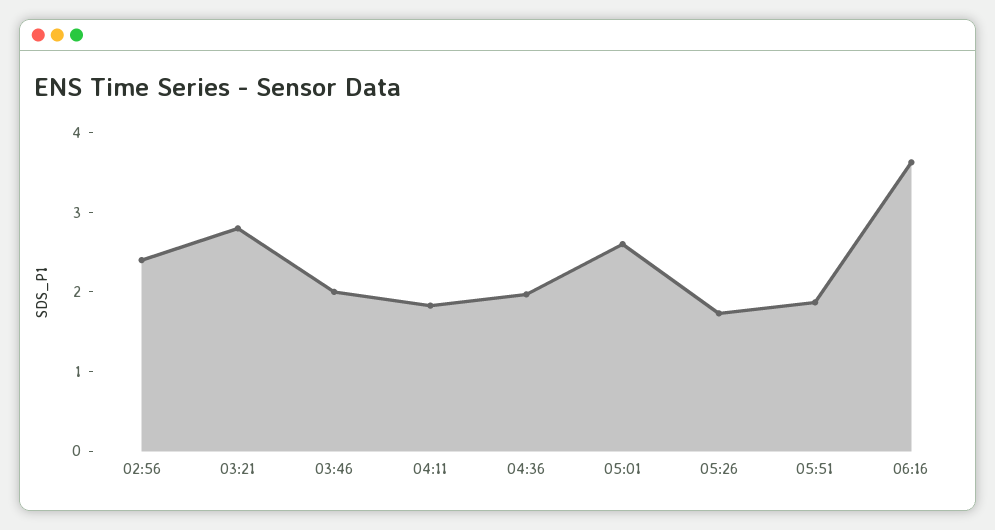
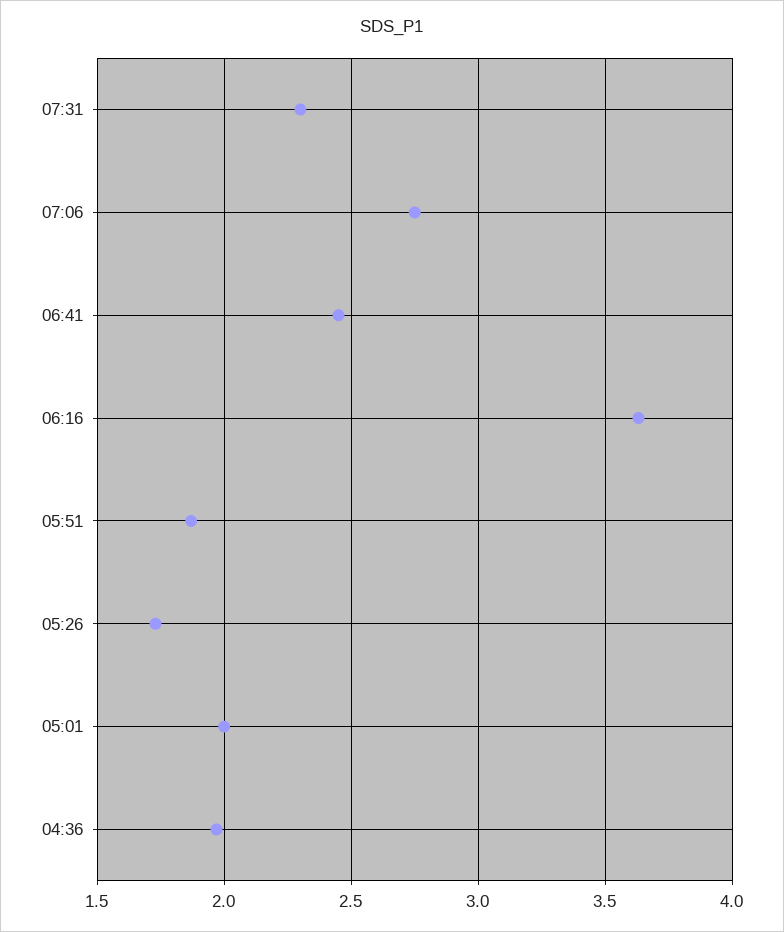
02:56: 2.4 -> none
03:21: 2.8 -> none
03:46: 2 -> none
04:11: 1.8 -> none
05:01: 2.6 -> 2
07:31: none -> 2.3
07:06: none -> 2.75
06:41: none -> 2.45

